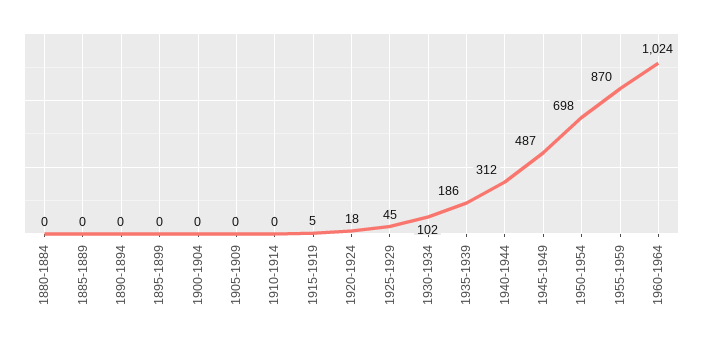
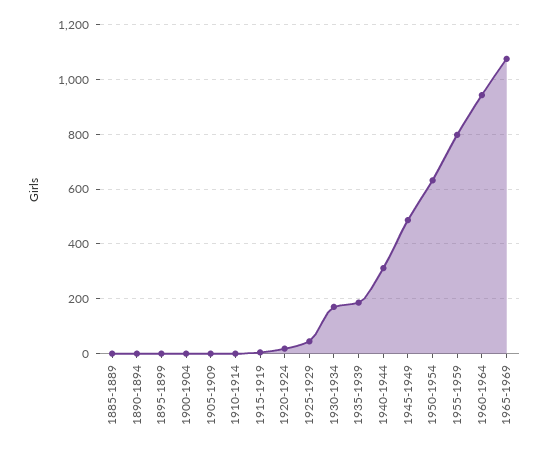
1880-1884: 0 -> none
1930-1934: 102 -> 175
1950-1954: 698 -> 625
1955-1959: 870 -> 800
1960-1964: 1024 -> 950
1965-1969: none -> 1075

